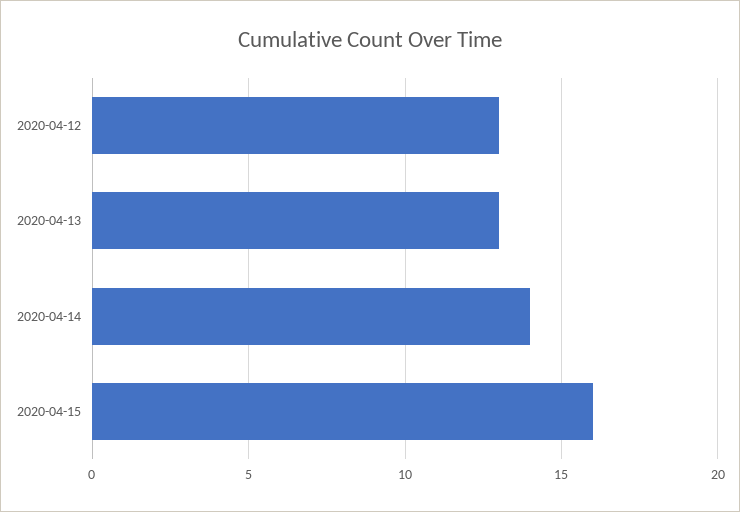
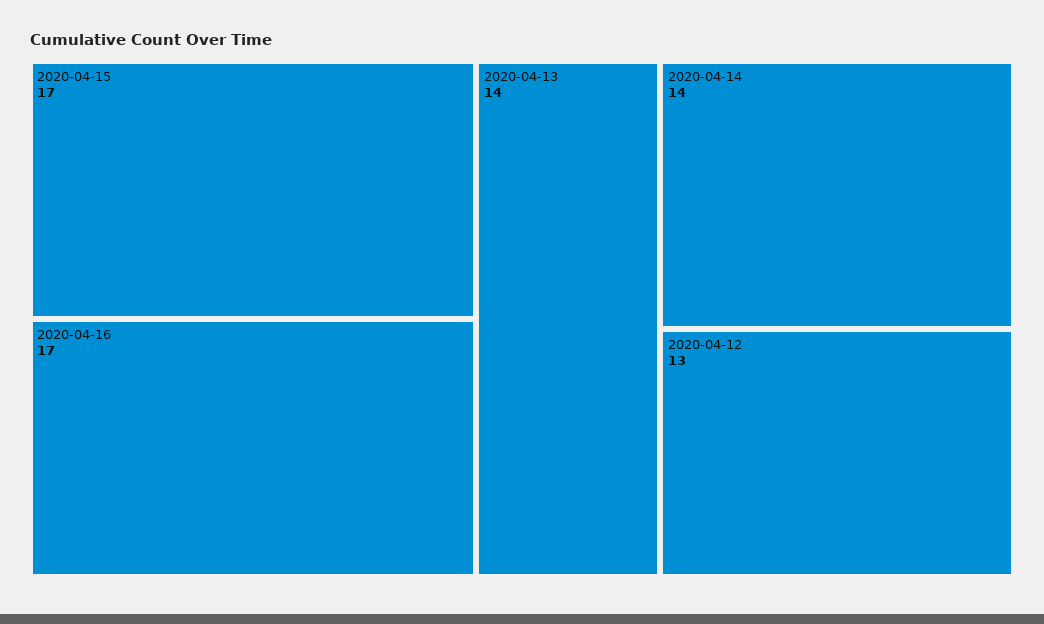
2020-04-13: 13 -> 14
2020-04-15: 16 -> 17
2020-04-16: none -> 17

